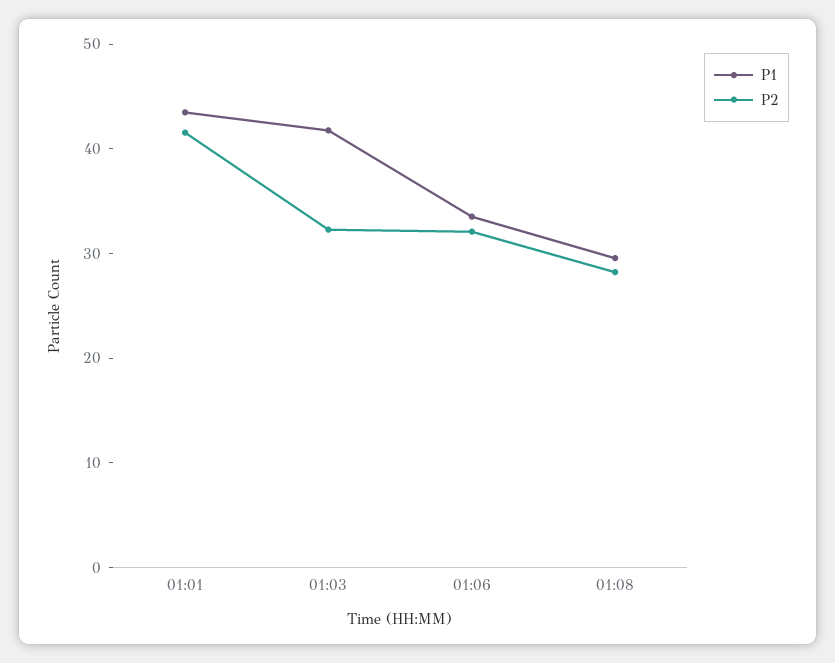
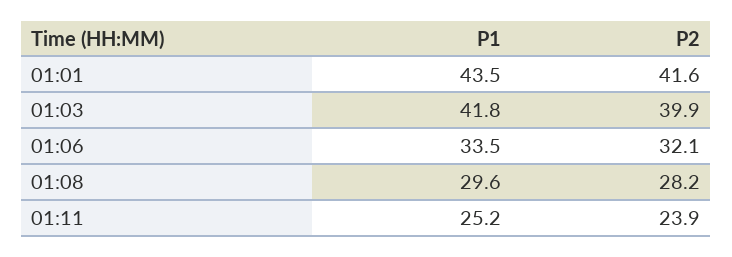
P2, 01:03: 32 -> 39.9
P1, 01:11: none -> 25.2
P2, 01:11: none -> 23.9

